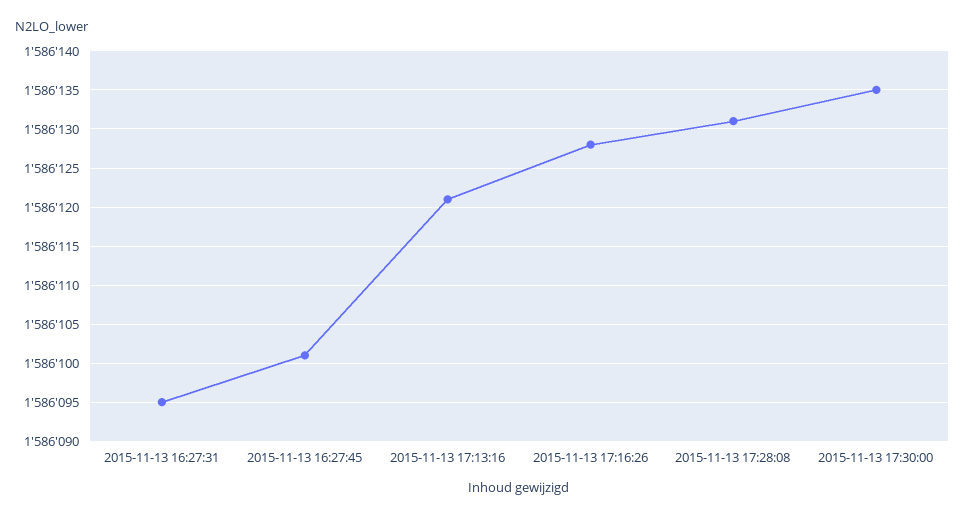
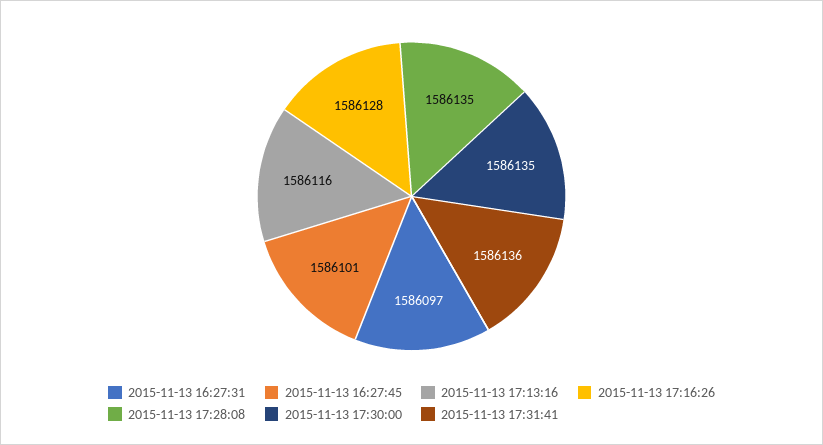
2015-11-13 16:27:31: 1586095 -> 1586097
2015-11-13 17:13:16: 1586121 -> 1586116
2015-11-13 17:28:08: 1586131 -> 1586135
2015-11-13 17:31:41: none -> 1586136

